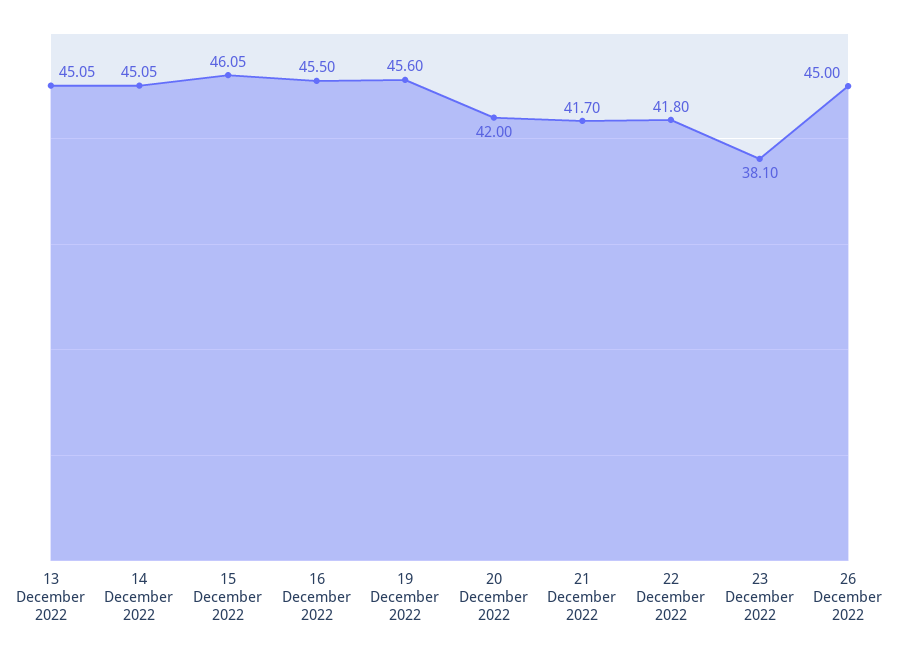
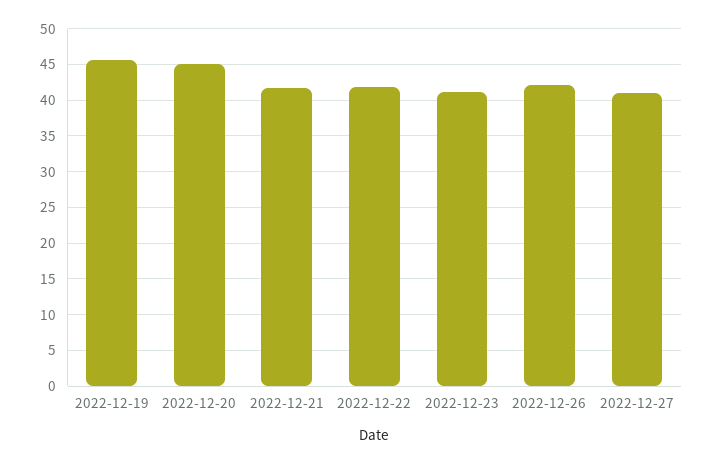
13 December 2022: 45.05 -> none
14 December 2022: 45.05 -> none
15 December 2022: 46.05 -> none
16 December 2022: 45.5 -> none
20 December 2022: 42 -> 45
23 December 2022: 38.1 -> 41
26 December 2022: 45 -> 42
2022-12-27: none -> 41

